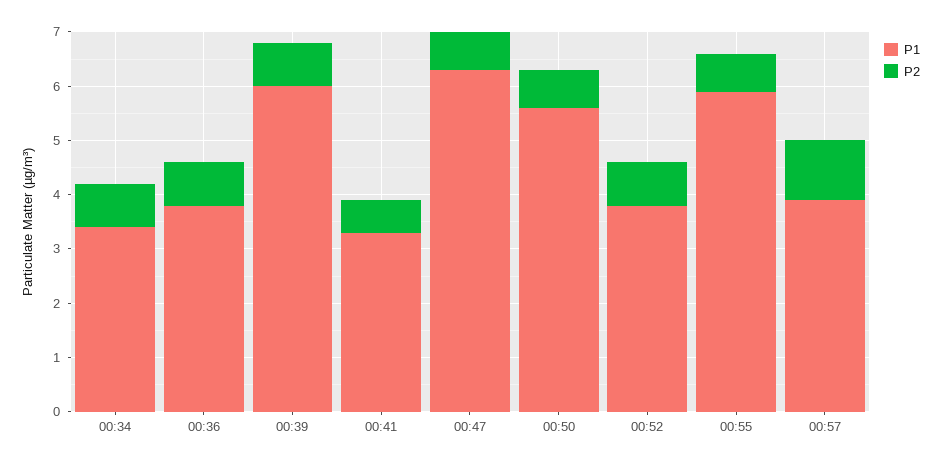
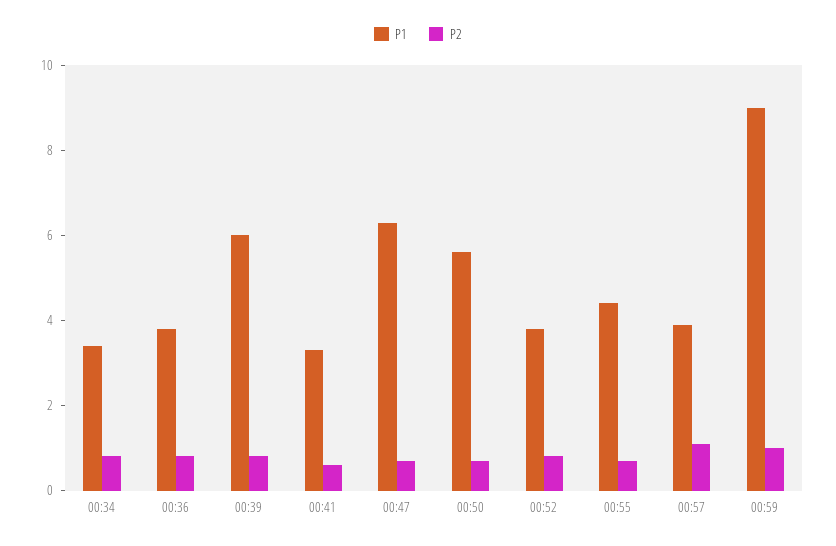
P1, 00:55: 6 -> 4.5
P1, 00:59: none -> 9
P2, 00:59: none -> 1

